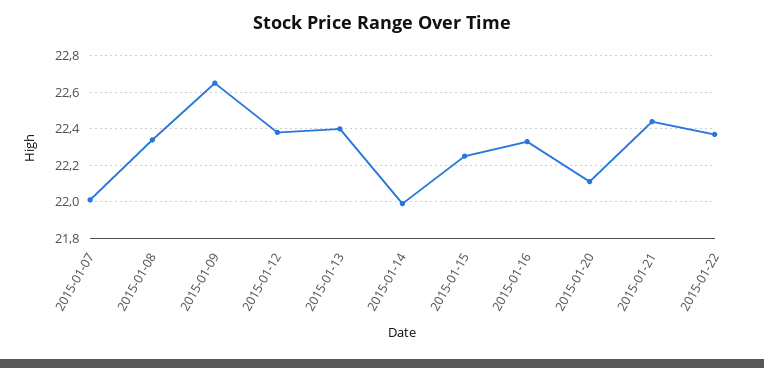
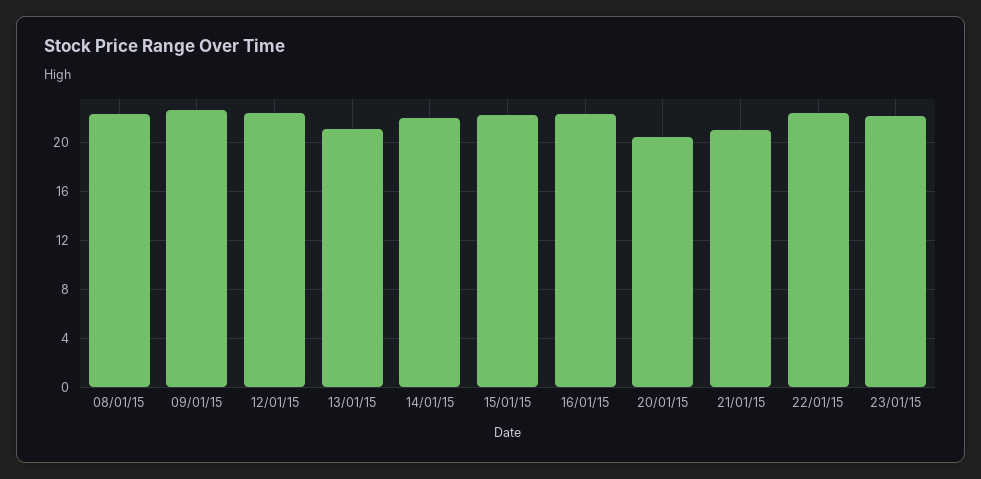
2015-01-07: 22 -> none
2015-01-13: 22.4 -> 21
2015-01-20: 22.1 -> 20.5
2015-01-21: 22.45 -> 21
23/01/15: none -> 22

